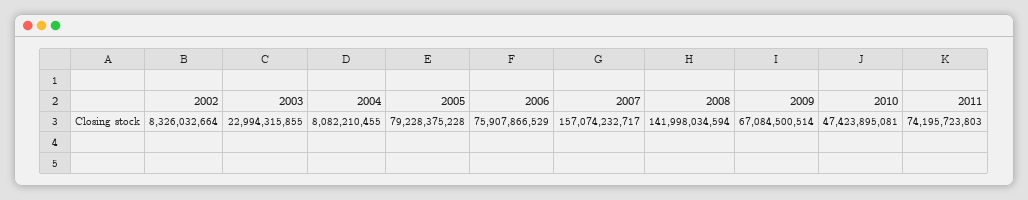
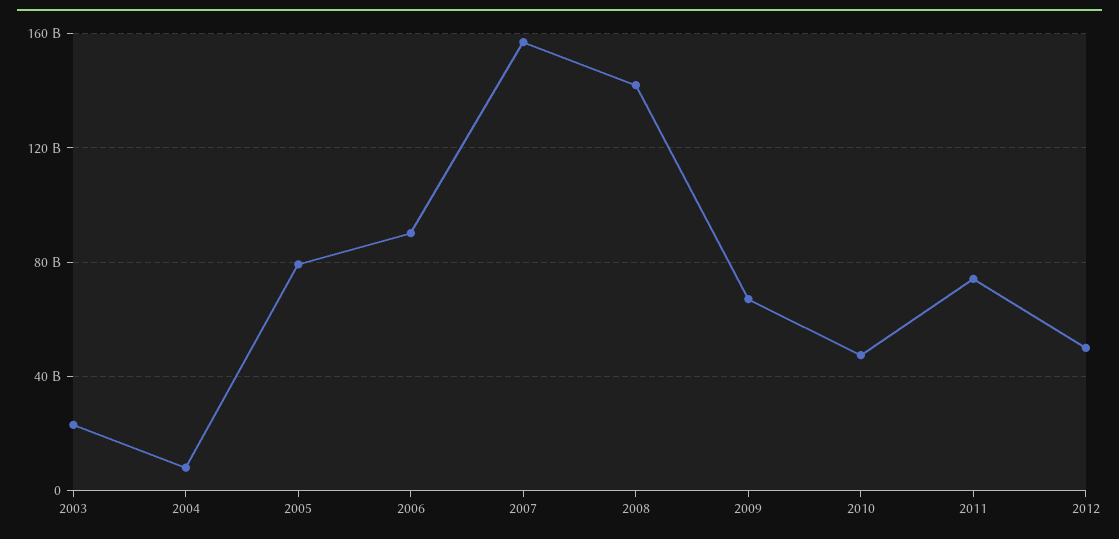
2002: 8326032664 -> none
2006: 75907866529 -> 90000000000
2012: none -> 50000000000

